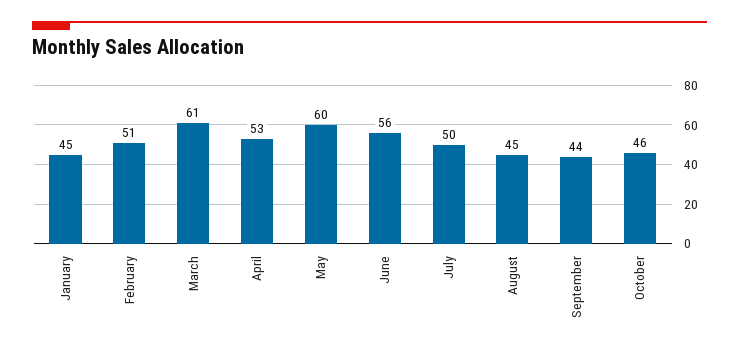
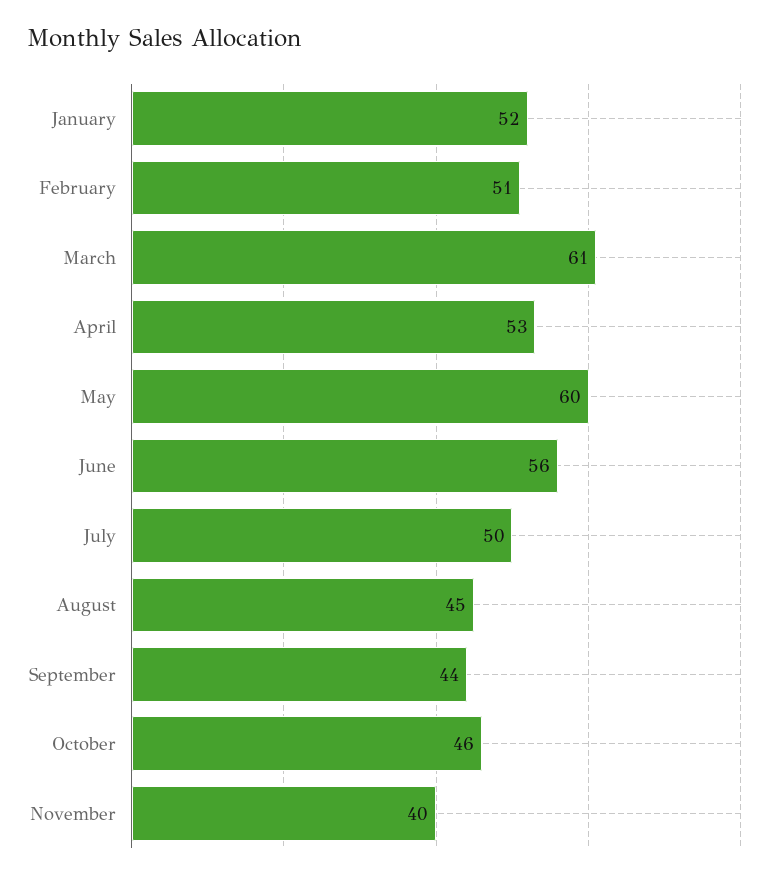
January: 45 -> 52
November: none -> 40

